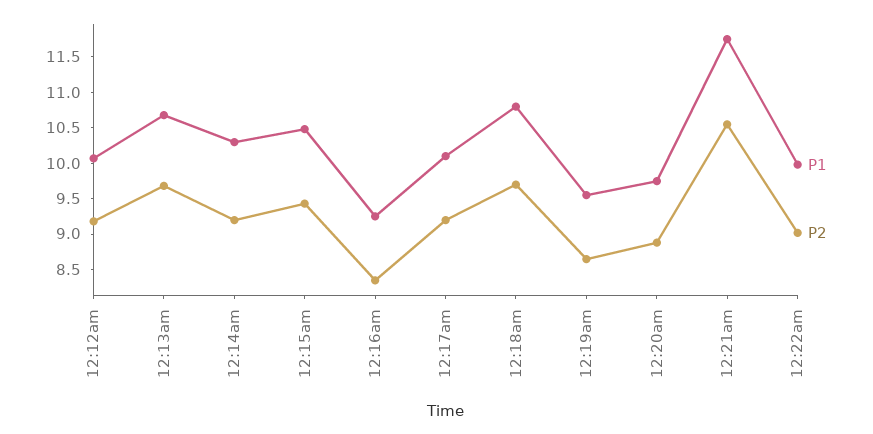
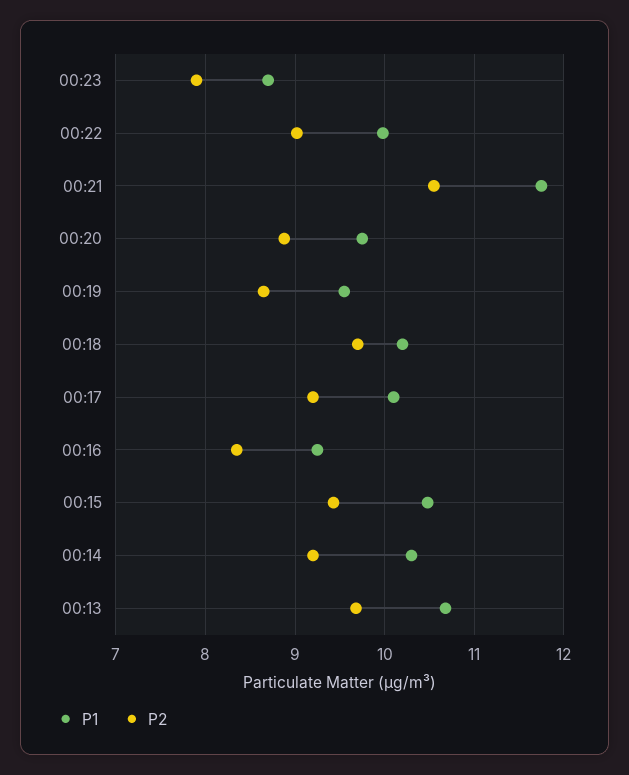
P1, 12:12am: 10 -> none
P2, 12:12am: 9.25 -> none
P1, 12:18am: 10.75 -> 10.2
P1, 00:23: none -> 8.7
P2, 00:23: none -> 7.9

